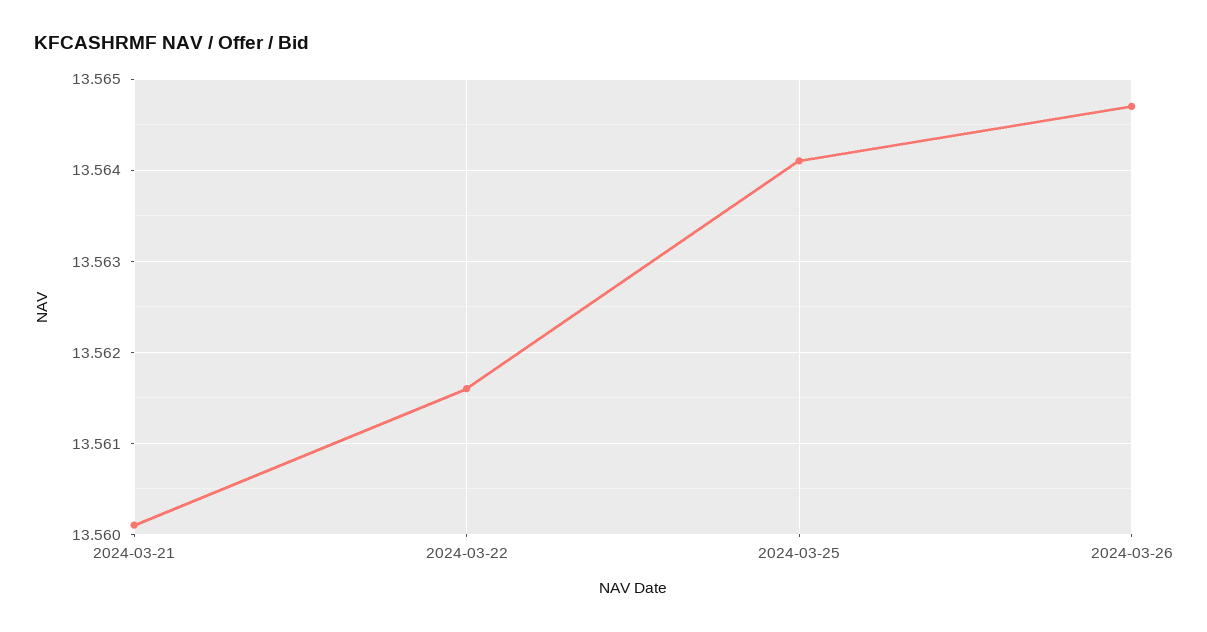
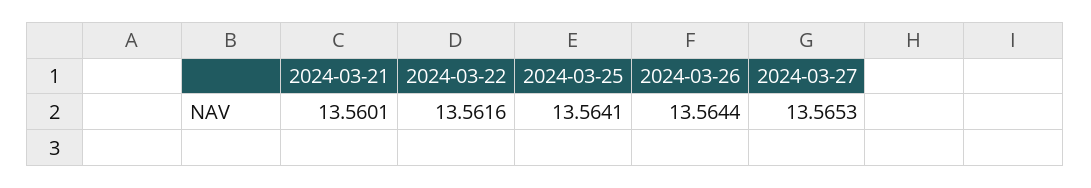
2024-03-26: 13.5647 -> 13.5644
2024-03-27: none -> 13.5653

